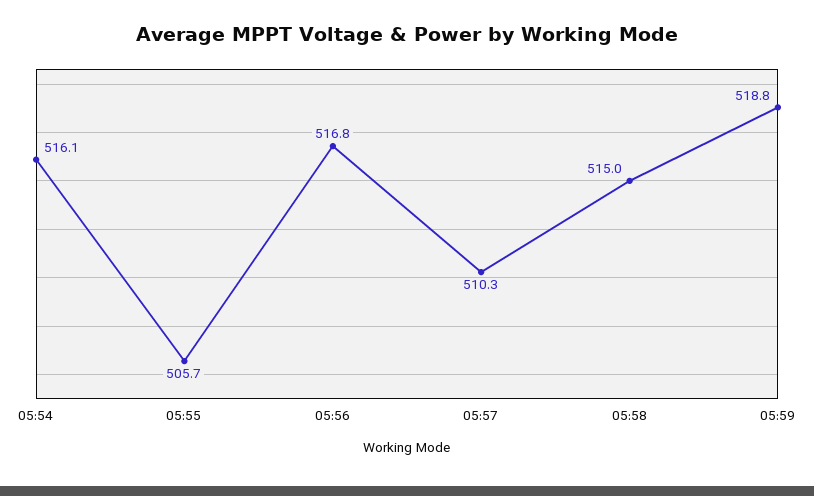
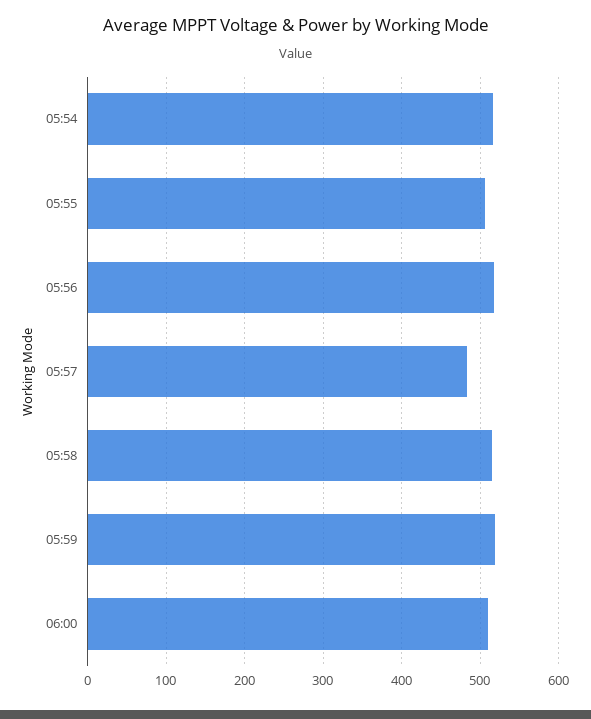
05:57: 510.3 -> 480
06:00: none -> 510

